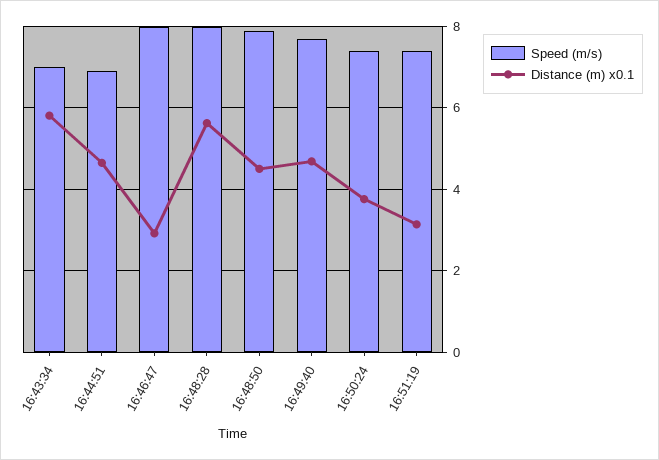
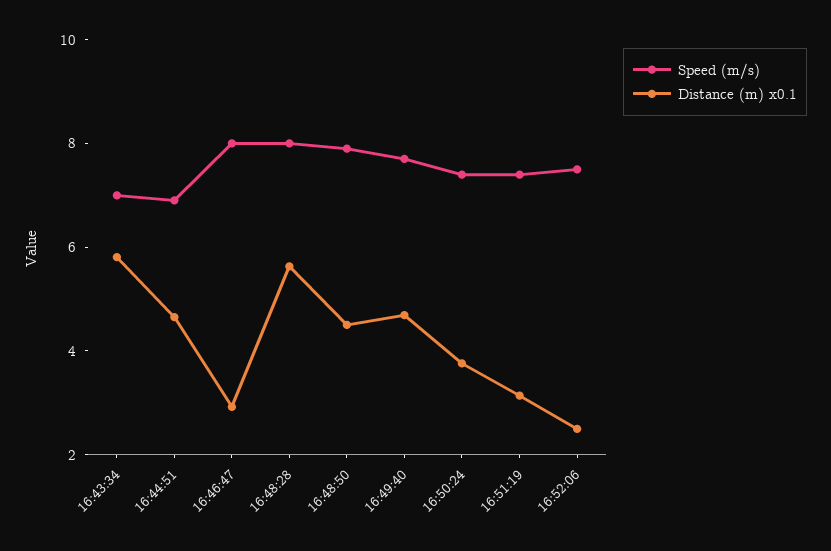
Speed (m/s), 16:52:06: none -> 7.5
Distance (m) x0.1, 16:52:06: none -> 2.5

